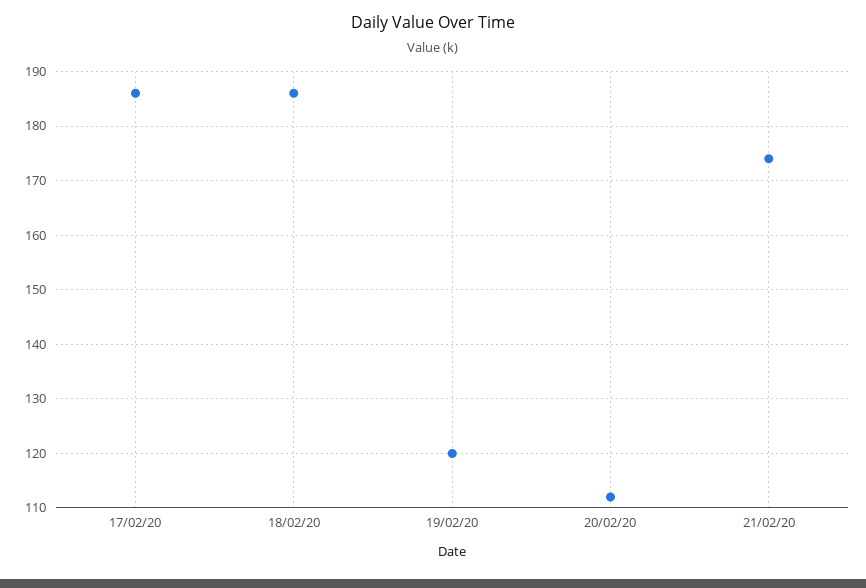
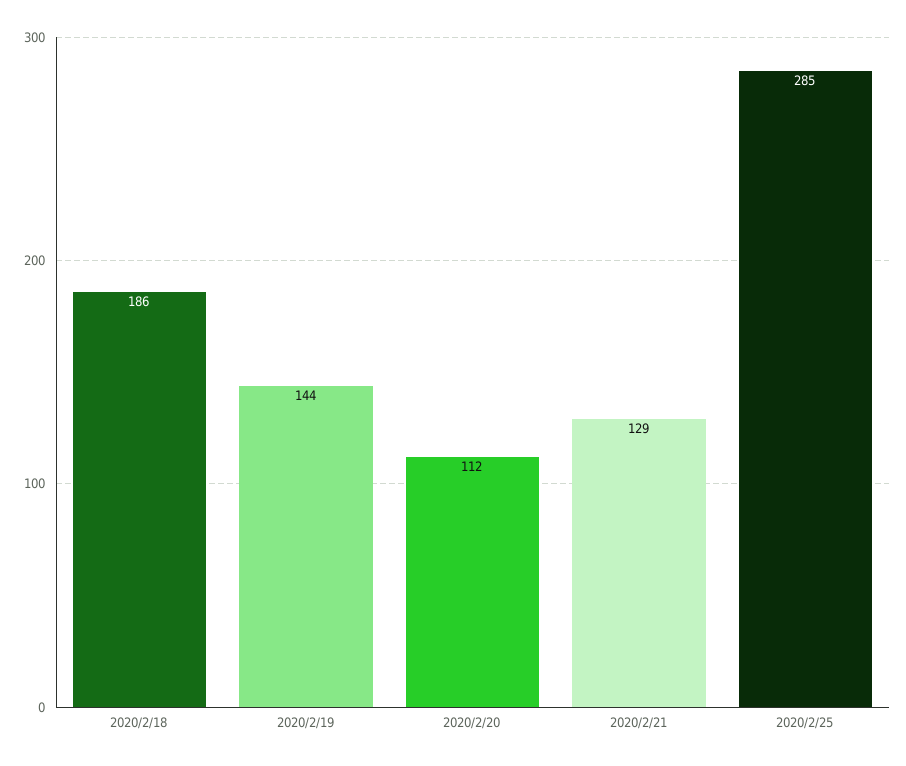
17/02/20: 185 -> none
19/02/20: 120 -> 144
21/02/20: 175 -> 129
2020/2/25: none -> 285

